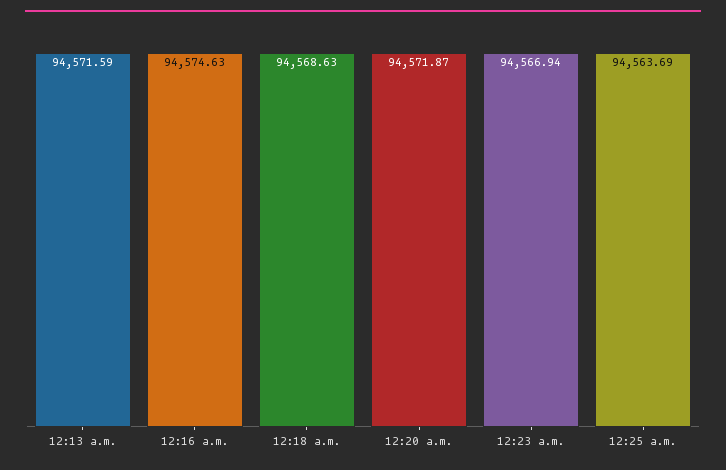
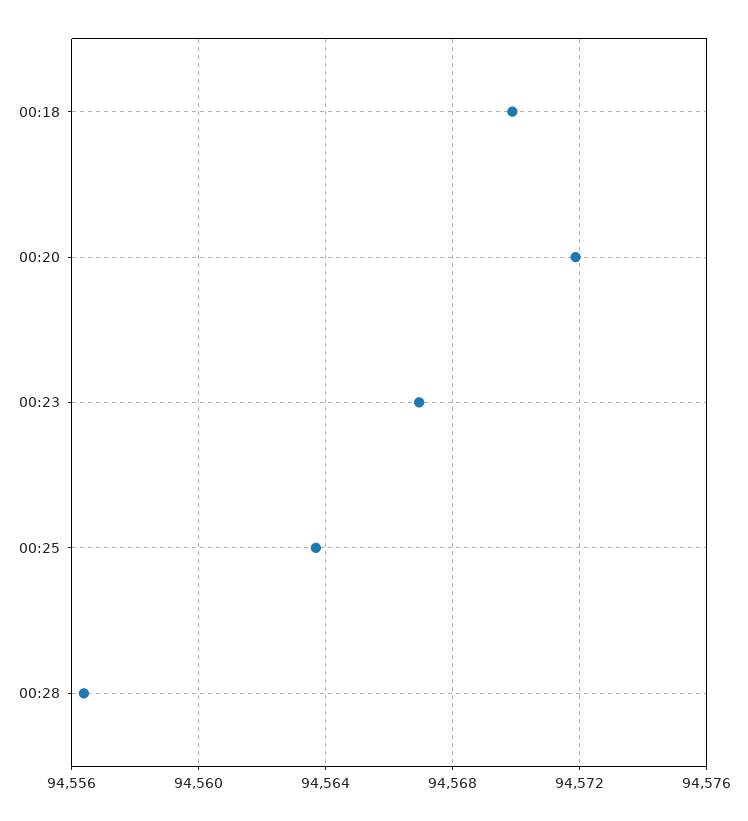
12:13 a.m.: 94571.59 -> none
12:16 a.m.: 94574.63 -> none
12:18 a.m.: 94568.63 -> 94570
00:28: none -> 94556.5

